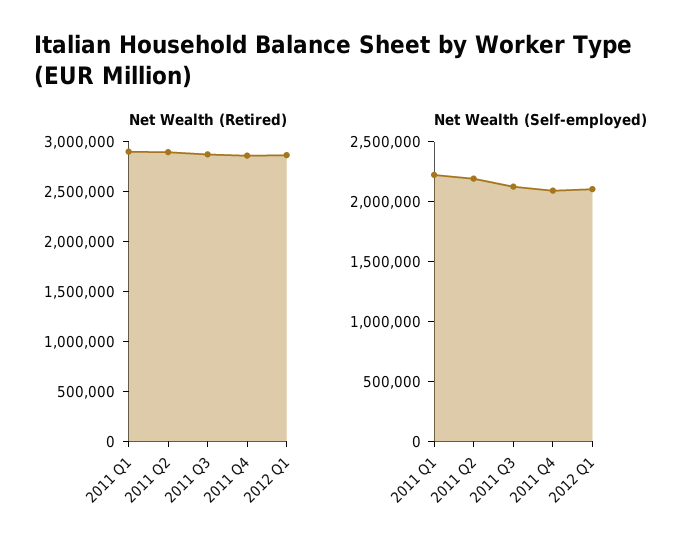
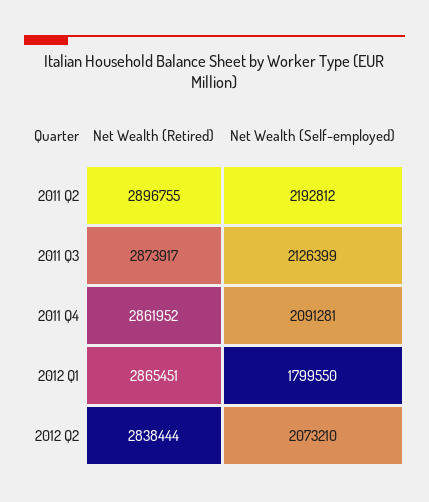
Net Wealth (Retired), 2011 Q1: 2900000 -> none
Net Wealth (Self-employed), 2011 Q1: 2200000 -> none
Net Wealth (Self-employed), 2012 Q1: 2100000 -> 1799550
Net Wealth (Retired), 2012 Q2: none -> 2838444
Net Wealth (Self-employed), 2012 Q2: none -> 2073210

